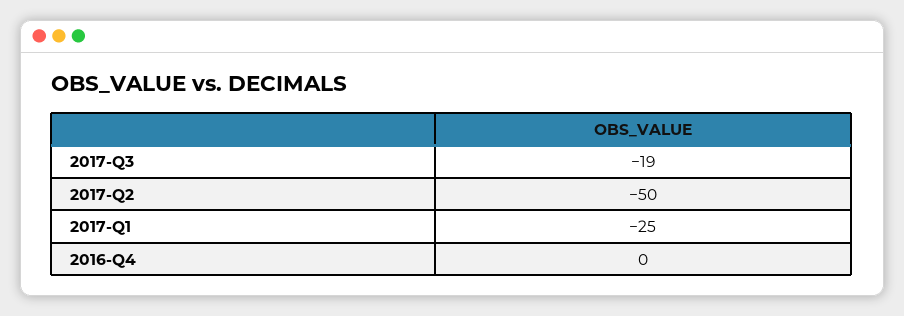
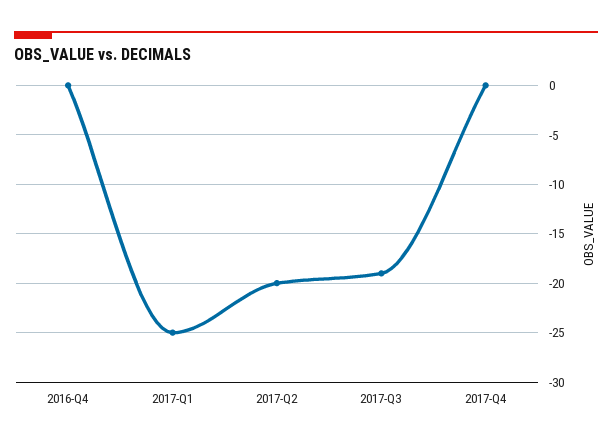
2017-Q2: -50 -> -20
2017-Q4: none -> 0

